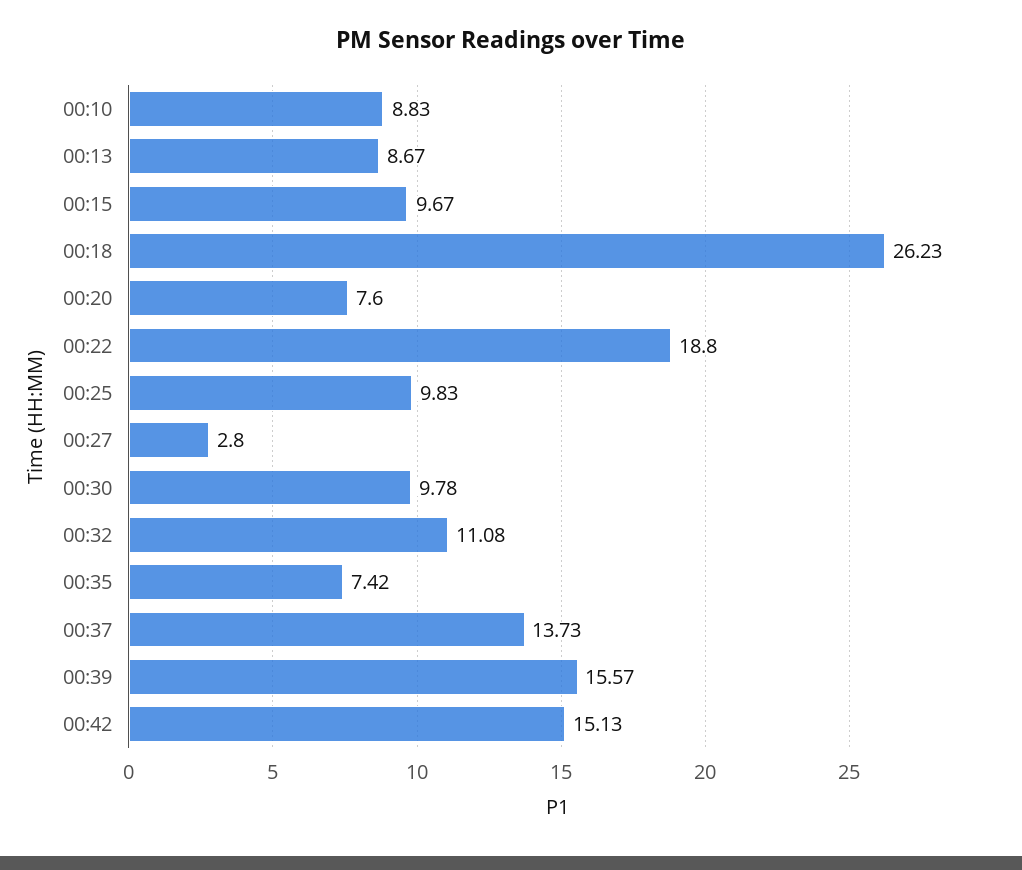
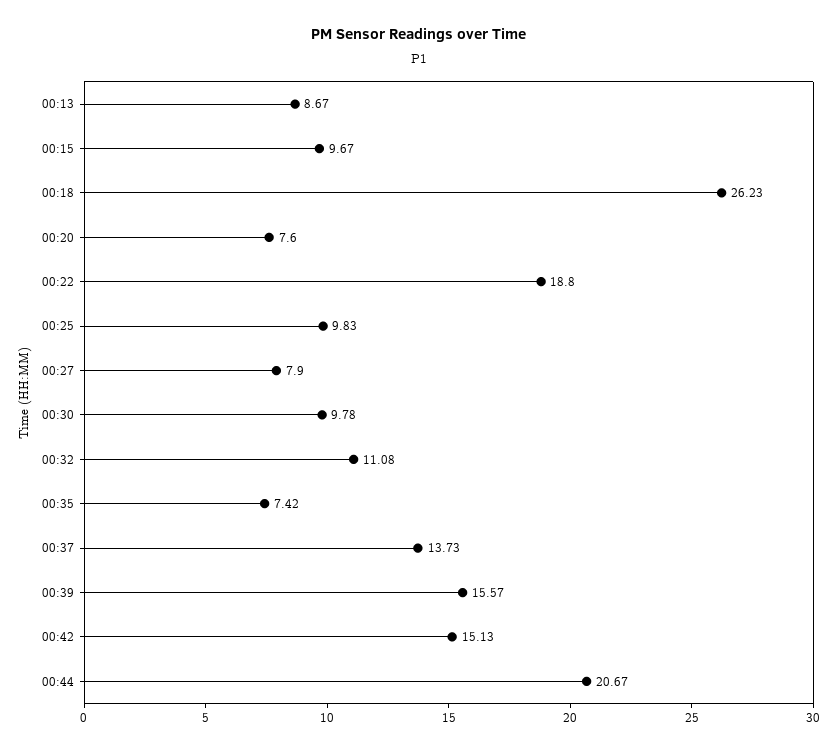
00:10: 8.83 -> none
00:27: 2.8 -> 7.9
00:44: none -> 20.67

